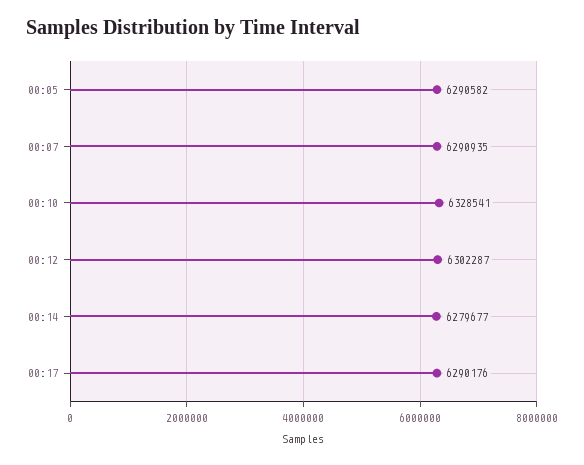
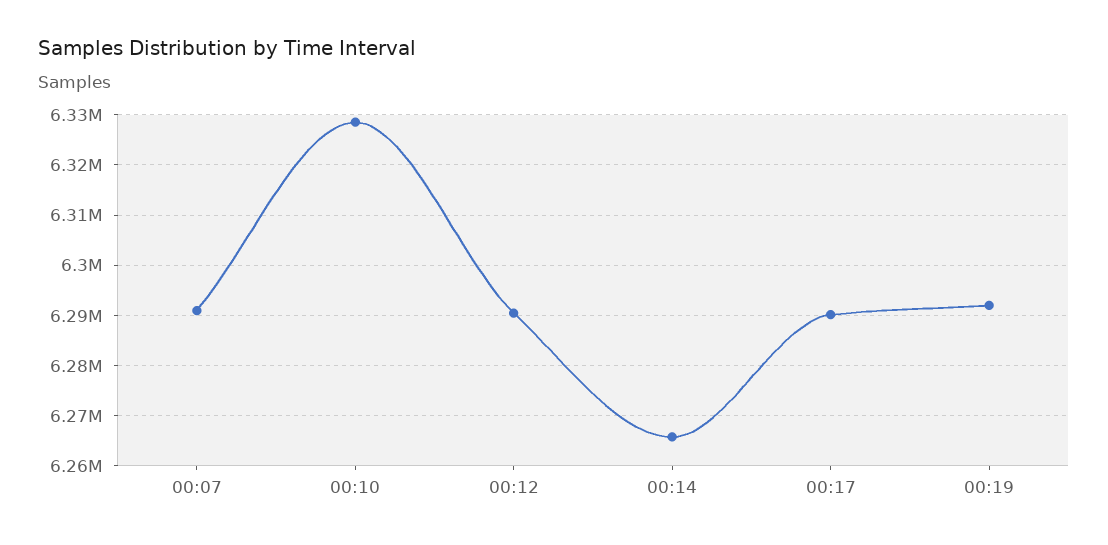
00:05: 6290582 -> none
00:12: 6302287 -> 6290000
00:14: 6279677 -> 6266000
00:19: none -> 6292000

